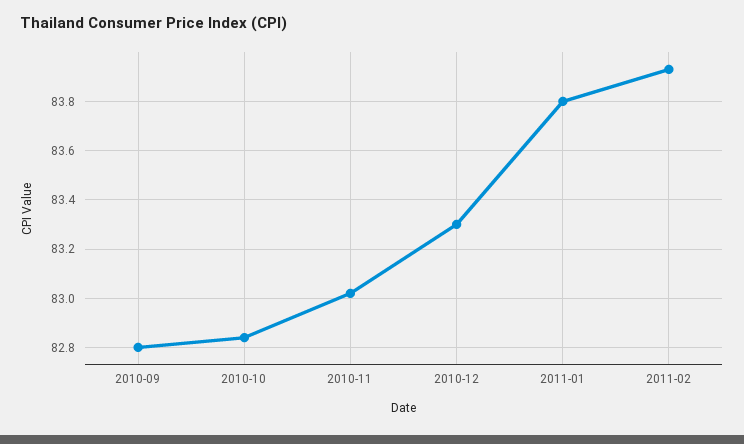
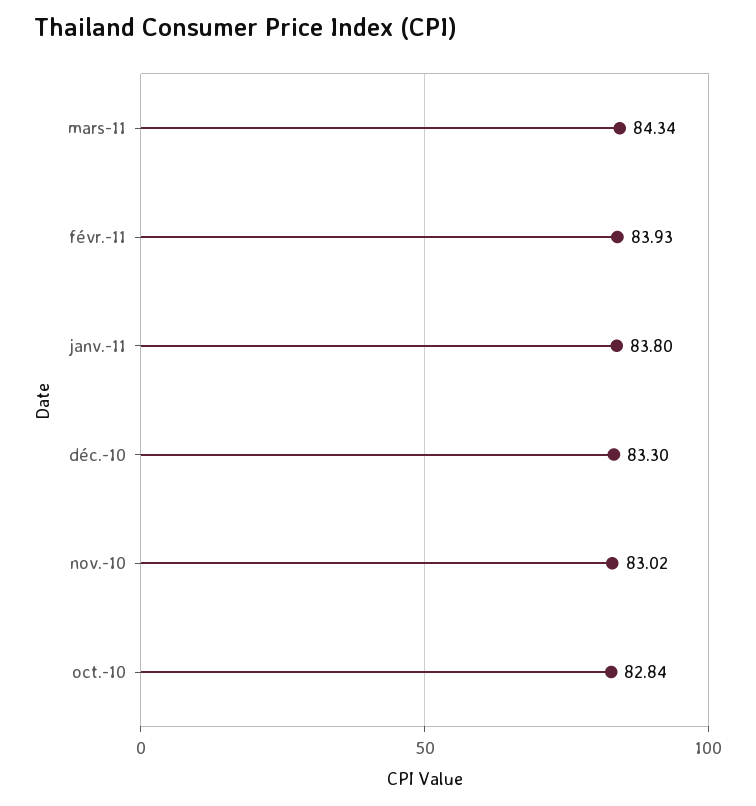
2010-09: 82.8 -> none
mars-11: none -> 84.34

